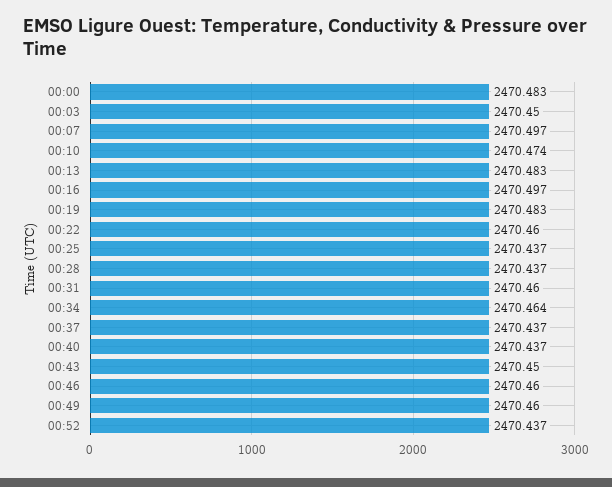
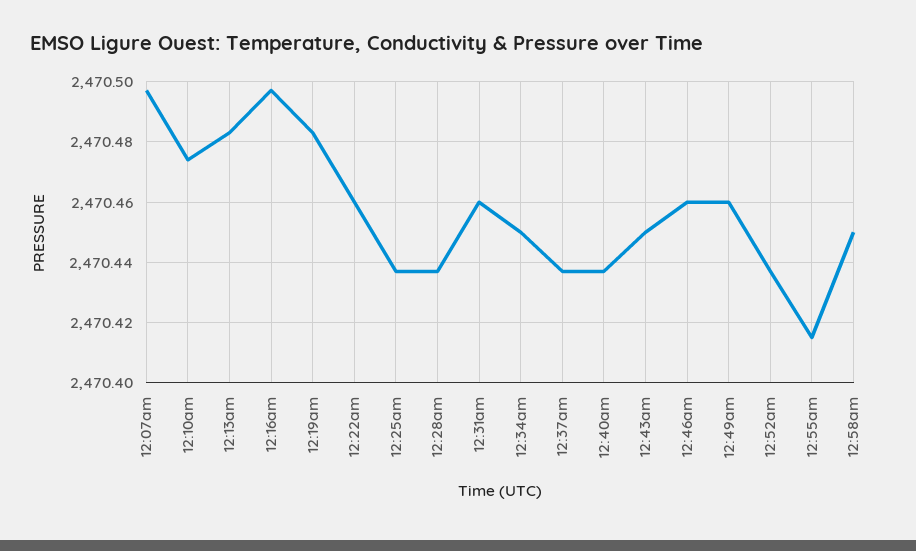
00:00: 2470.483 -> none
00:03: 2470.45 -> none
00:34: 2470.464 -> 2470.45
12:55am: none -> 2470.415
12:58am: none -> 2470.45

